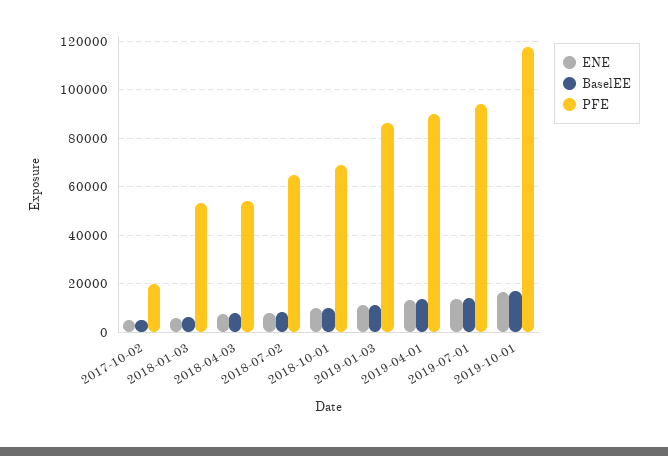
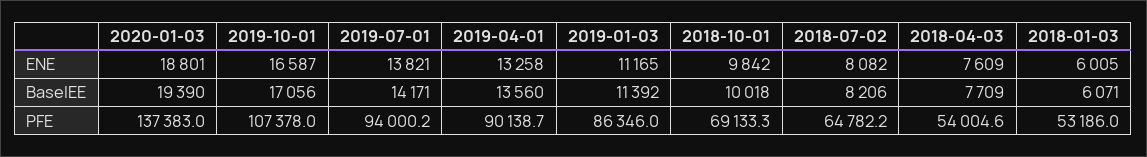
ENE, 2017-10-02: 5000 -> none
BaselEE, 2017-10-02: 5000 -> none
PFE, 2017-10-02: 20000 -> none
PFE, 2019-10-01: 117500 -> 107378
ENE, 2020-01-03: none -> 18801
BaselEE, 2020-01-03: none -> 19390
PFE, 2020-01-03: none -> 137383

